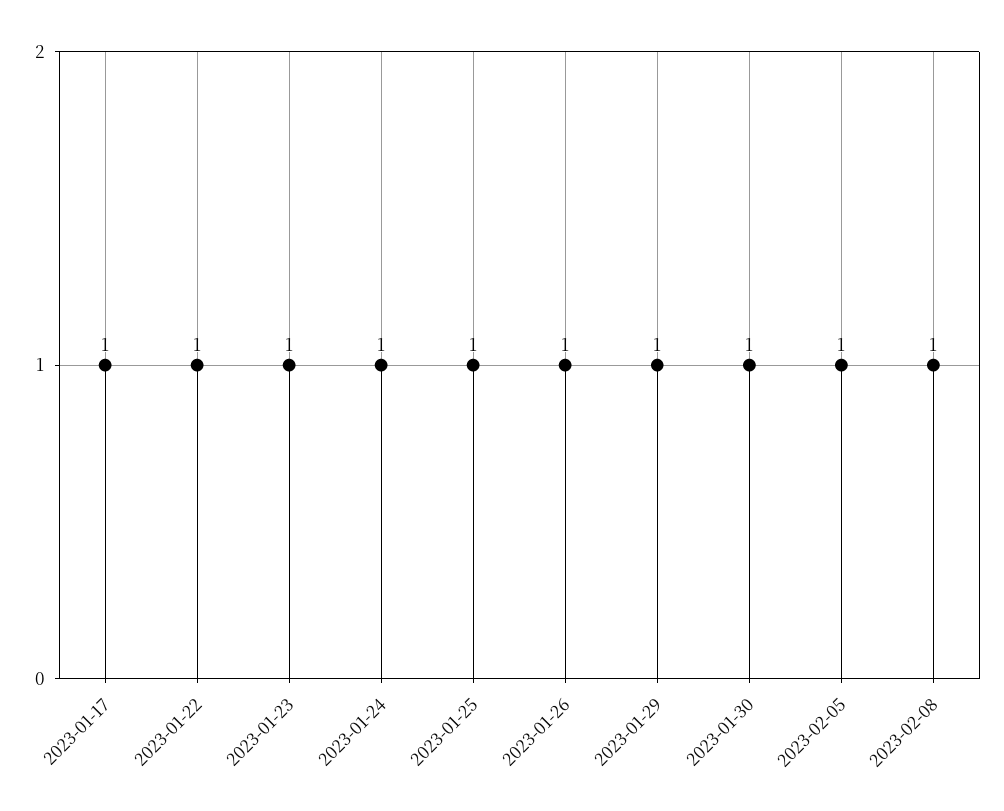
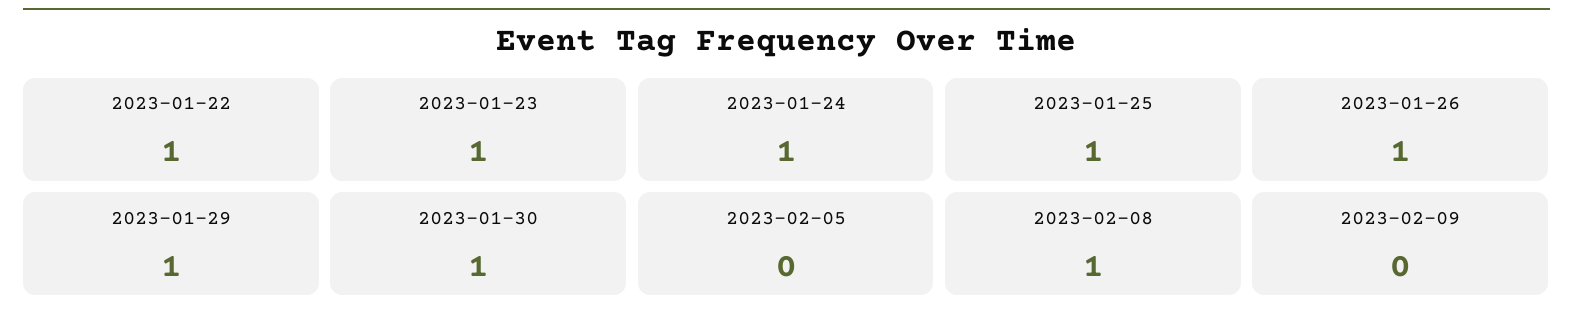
2023-01-17: 1 -> none
2023-02-05: 1 -> 0
2023-02-09: none -> 0

